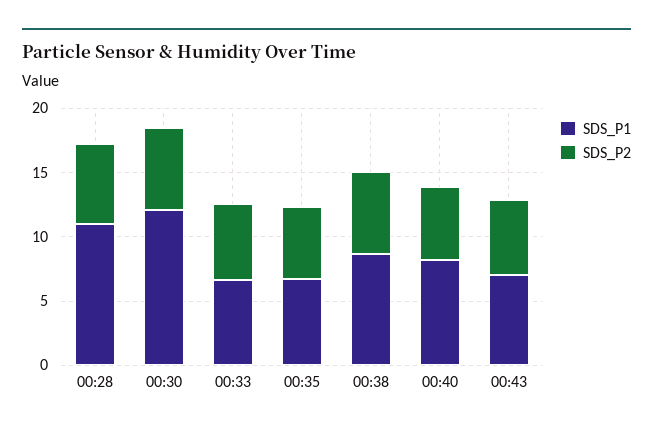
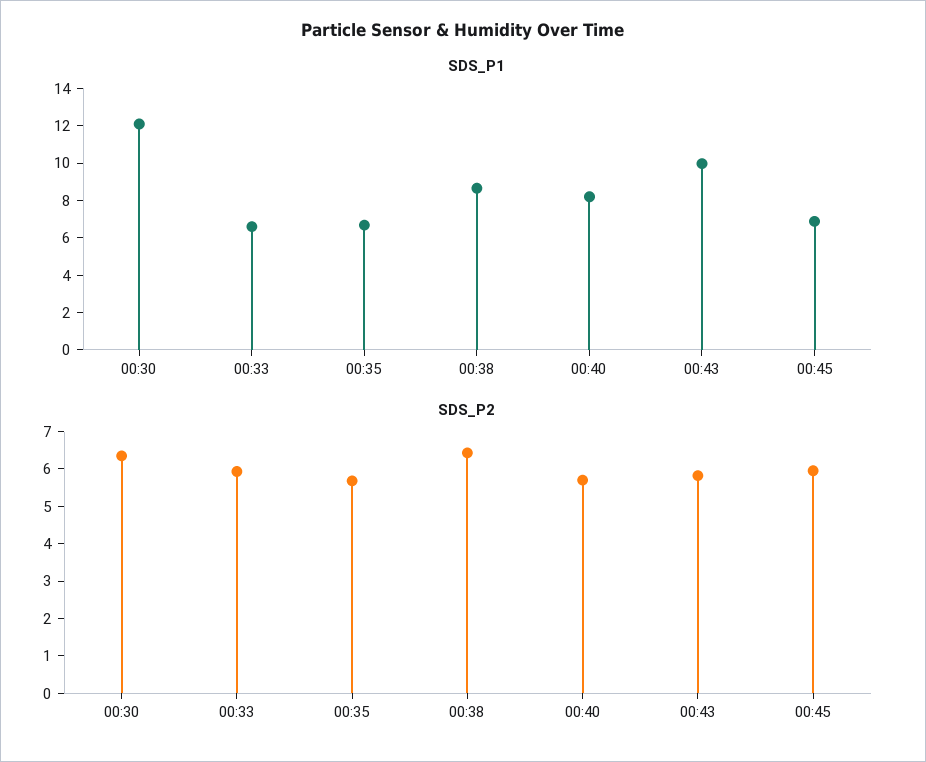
SDS_P1, 00:28: 11 -> none
SDS_P2, 00:28: 6 -> none
SDS_P1, 00:43: 7 -> 10
SDS_P1, 00:45: none -> 7
SDS_P2, 00:45: none -> 6

